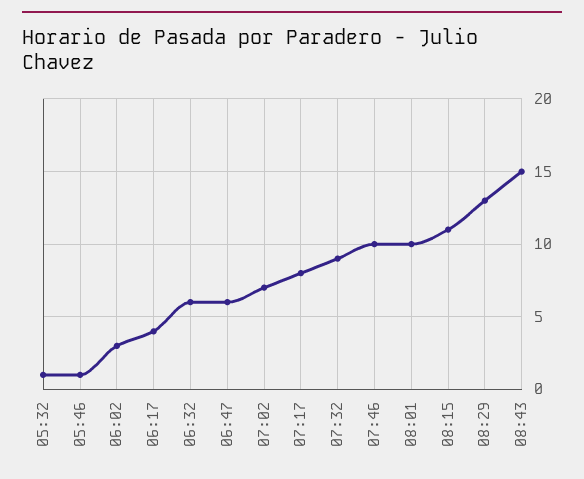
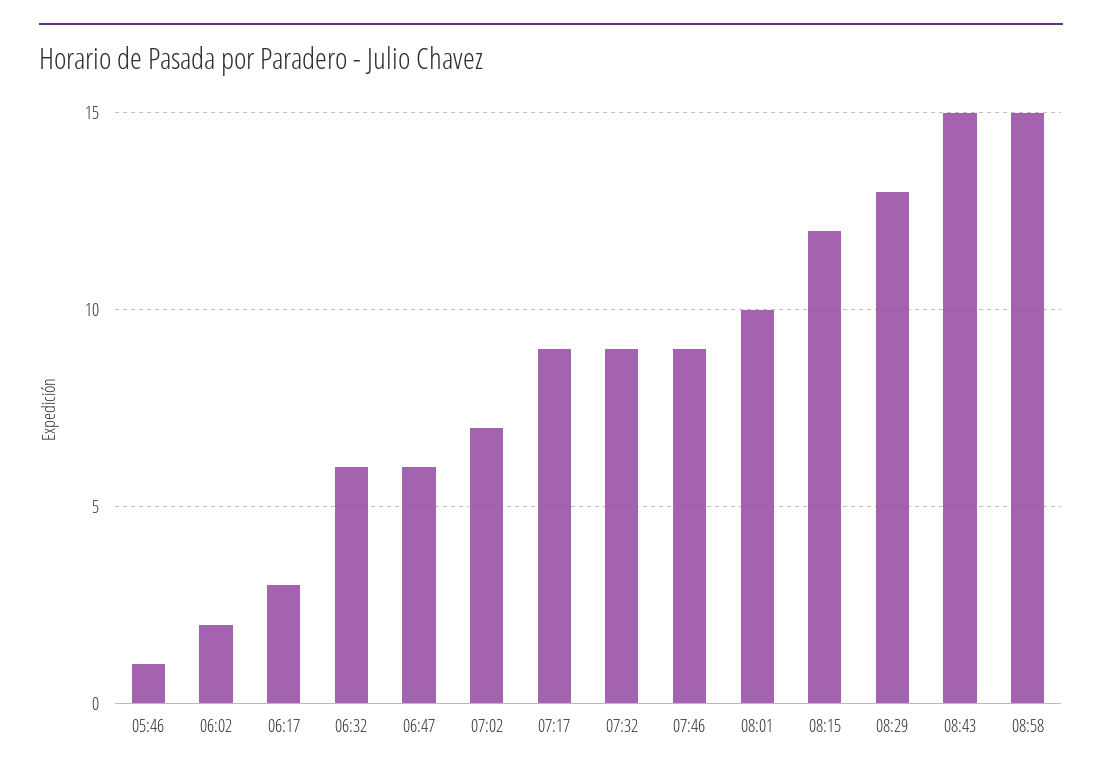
05:32: 1 -> none
06:02: 3 -> 2
06:17: 4 -> 3
07:17: 8 -> 9
07:46: 10 -> 9
08:15: 11 -> 12
08:58: none -> 15

